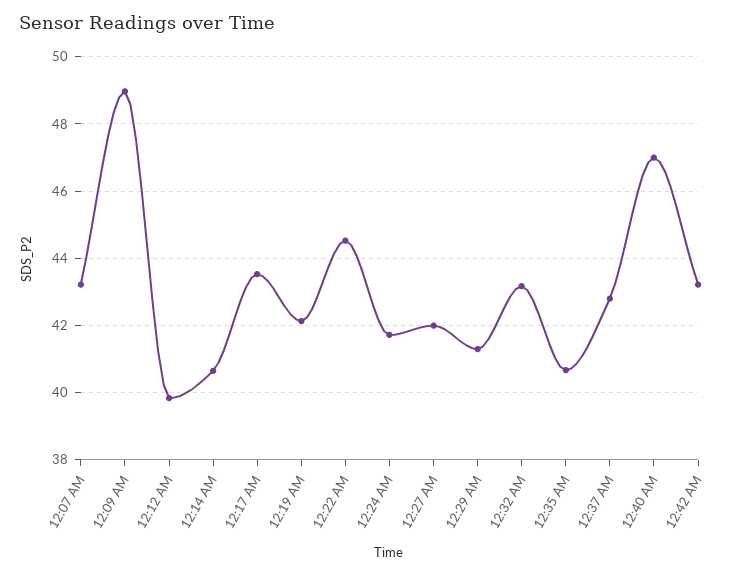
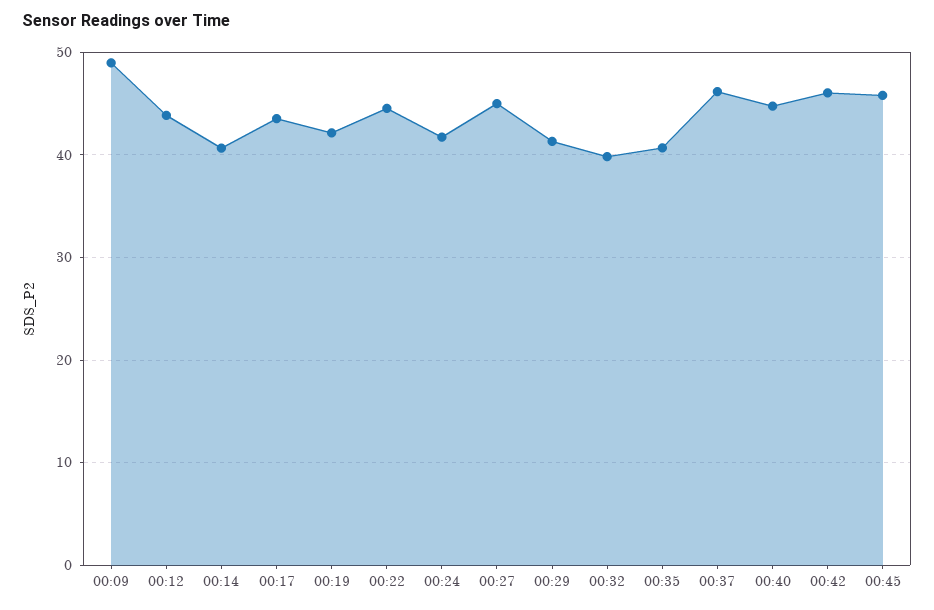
12:07 AM: 43.2 -> none
12:12 AM: 39.8 -> 44
12:27 AM: 42 -> 45
12:32 AM: 43.2 -> 40
12:37 AM: 42.8 -> 46
12:40 AM: 47 -> 45
12:42 AM: 43.2 -> 46
00:45: none -> 46

